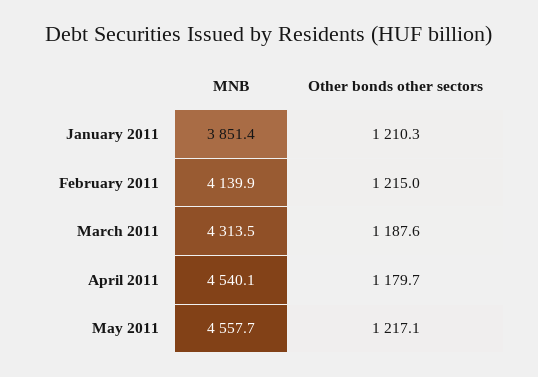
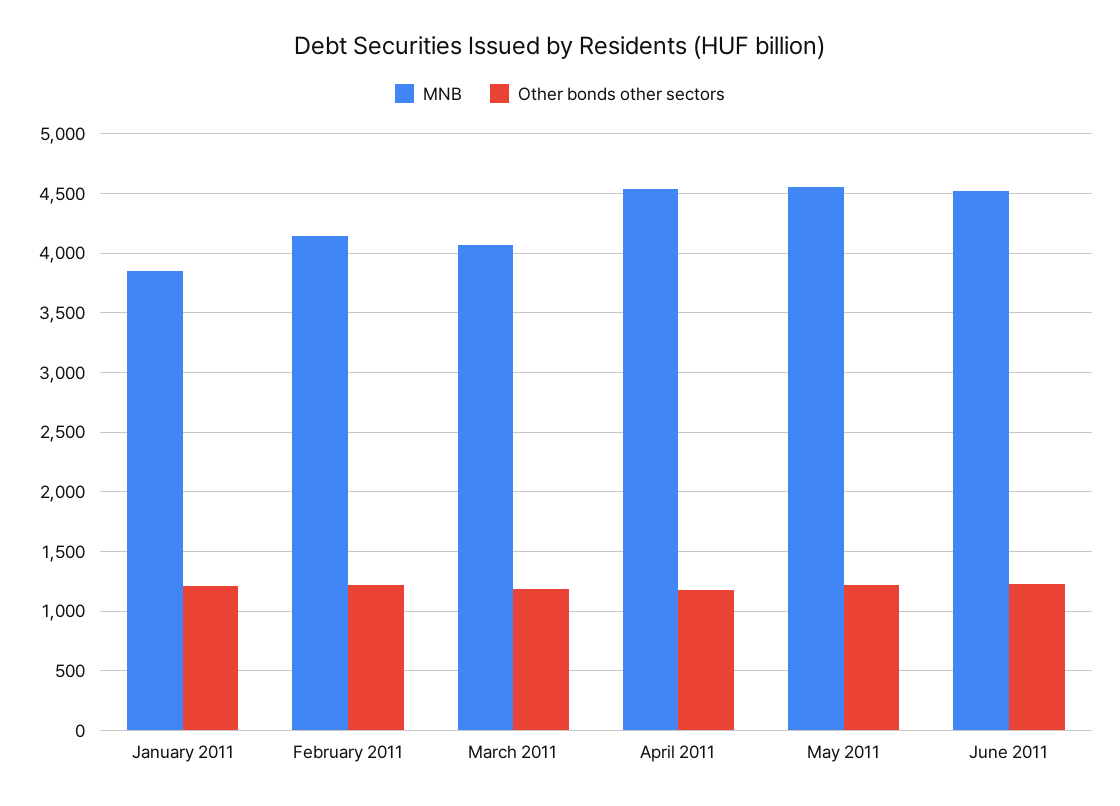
MNB, March 2011: 4313.5 -> 4100
MNB, June 2011: none -> 4500
Other bonds other sectors, June 2011: none -> 1200

